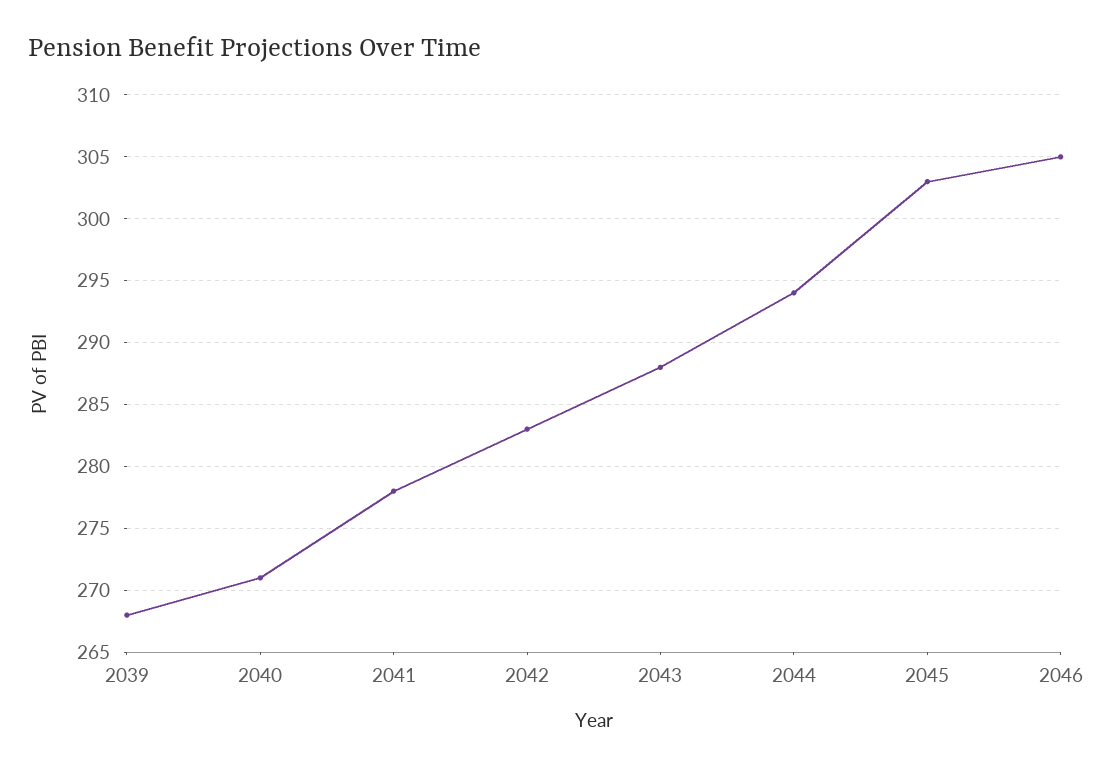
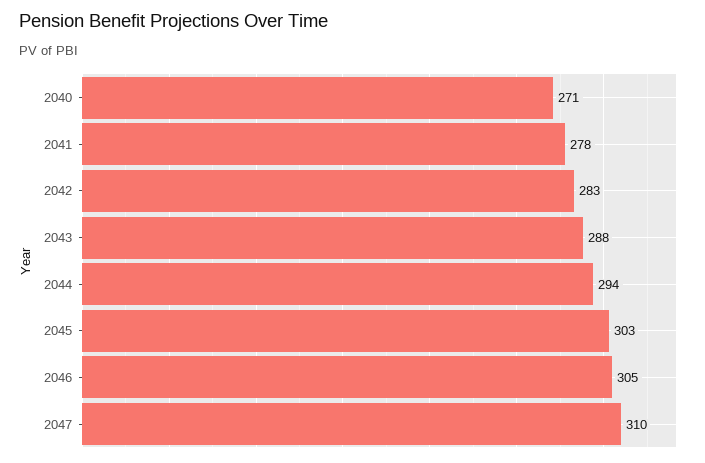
2039: 268 -> none
2047: none -> 310

